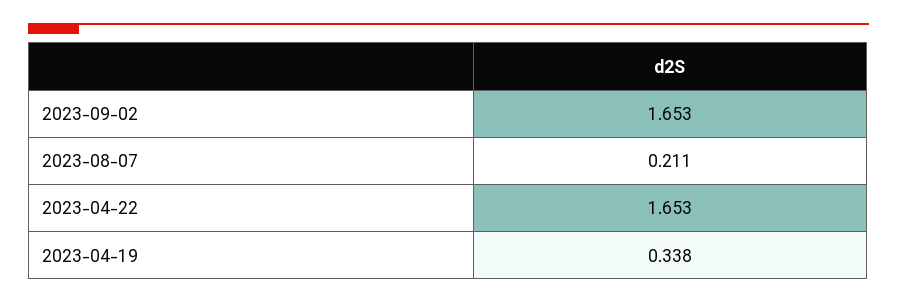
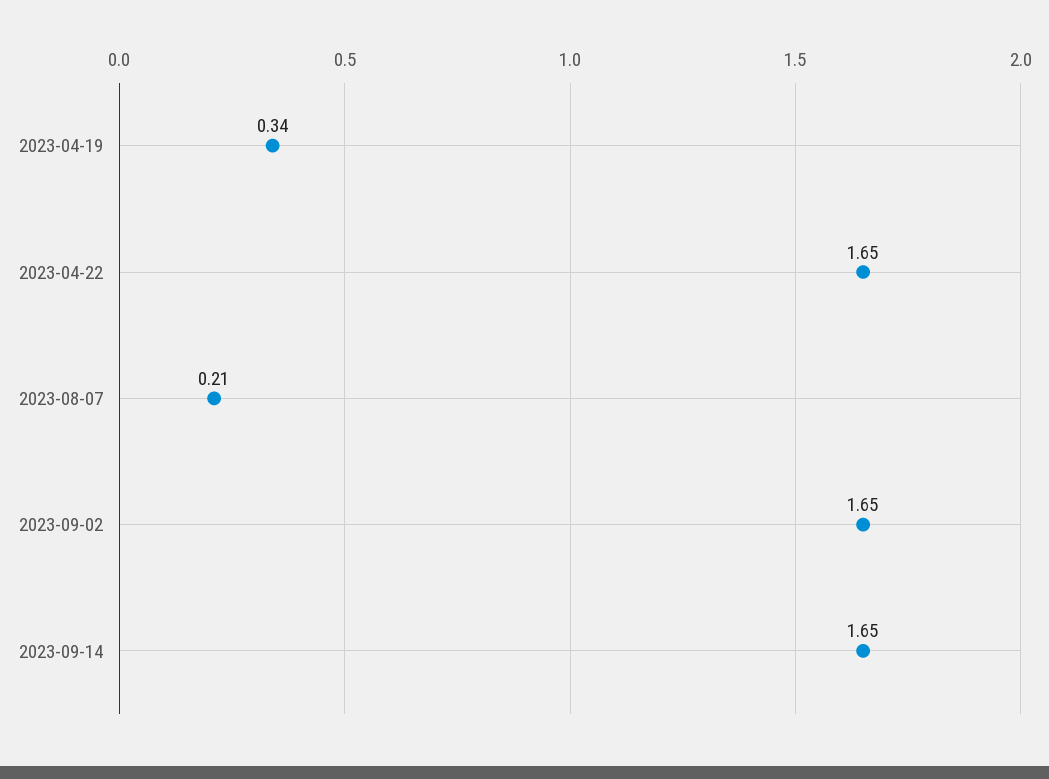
2023-09-14: none -> 1.65

